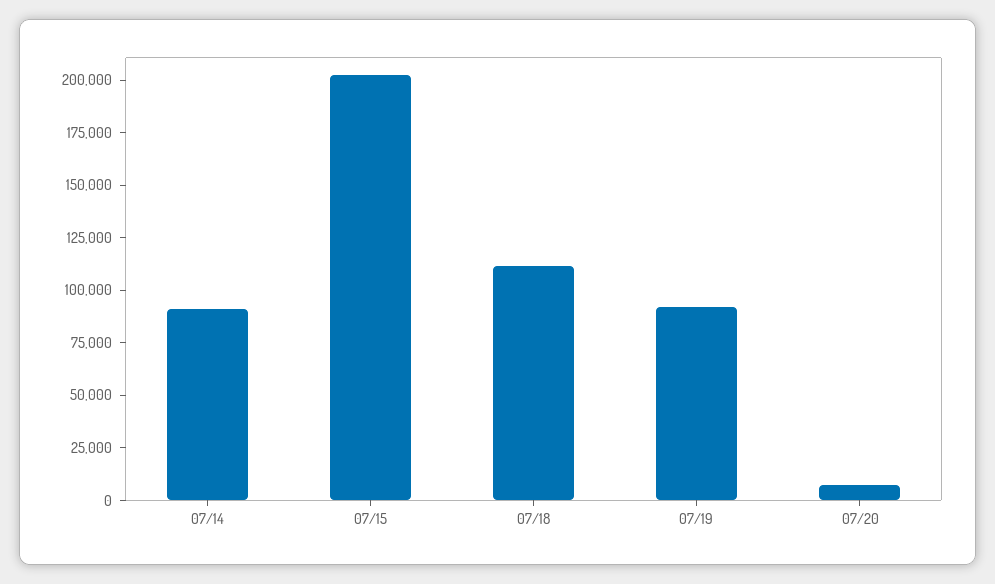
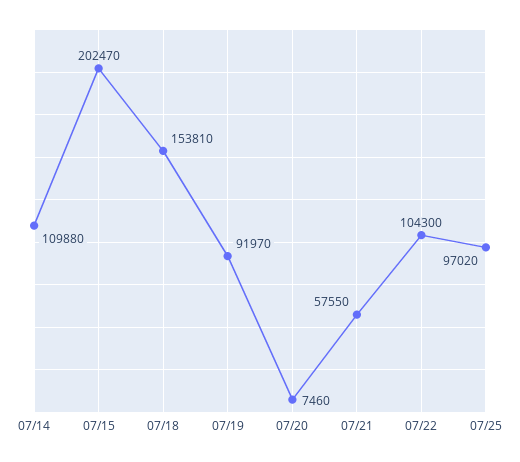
07/14: 90000 -> 109880
07/18: 110000 -> 153810
07/21: none -> 57550
07/22: none -> 104300
07/25: none -> 97020

